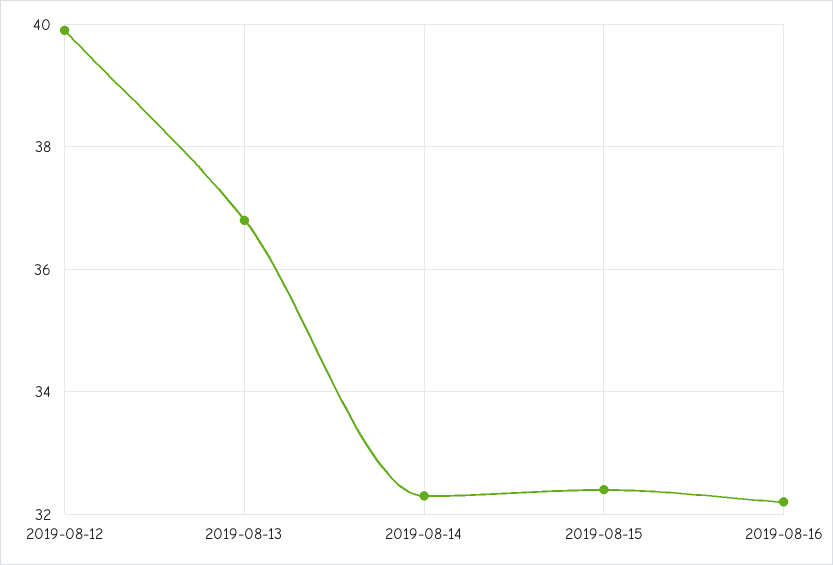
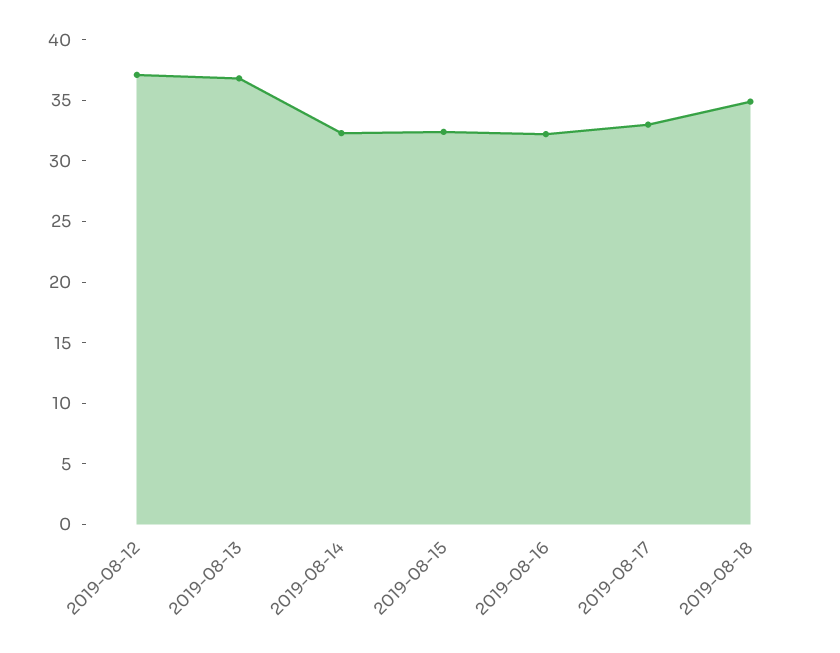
2019-08-12: 40 -> 37
2019-08-17: none -> 33
2019-08-18: none -> 35

